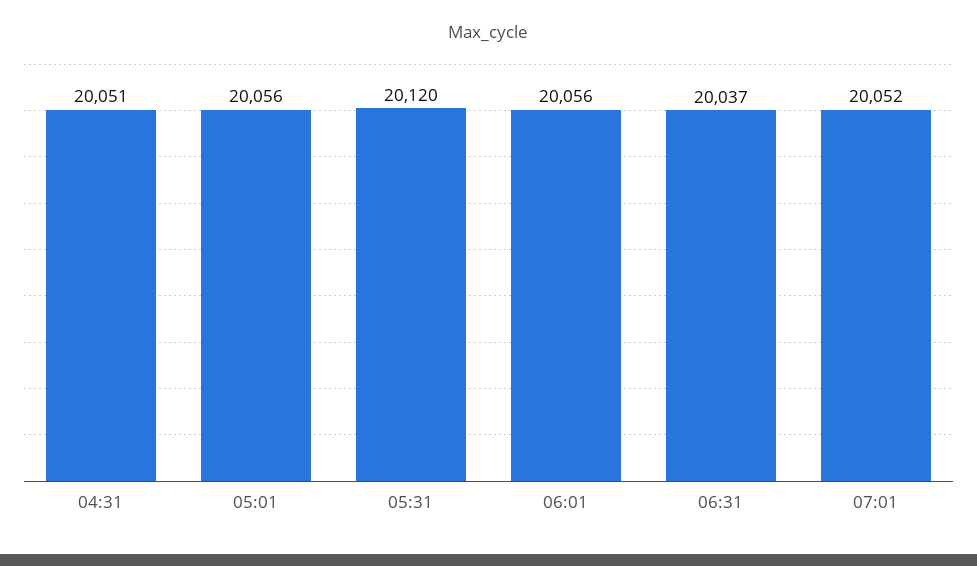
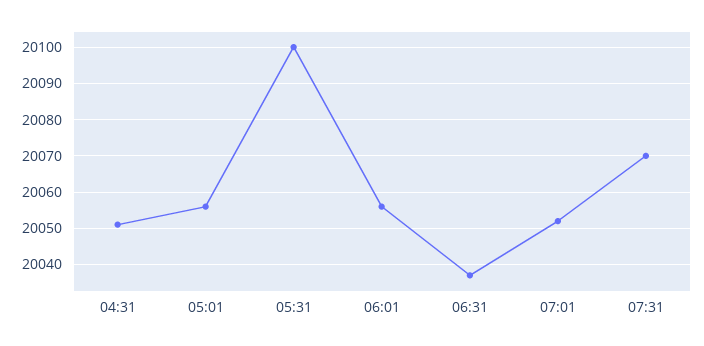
05:31: 20120 -> 20100
07:31: none -> 20070

